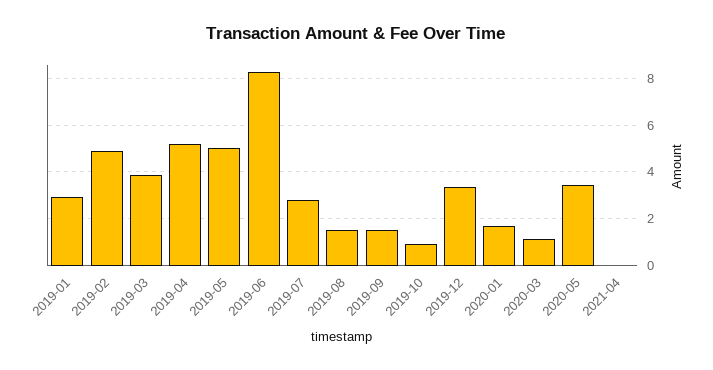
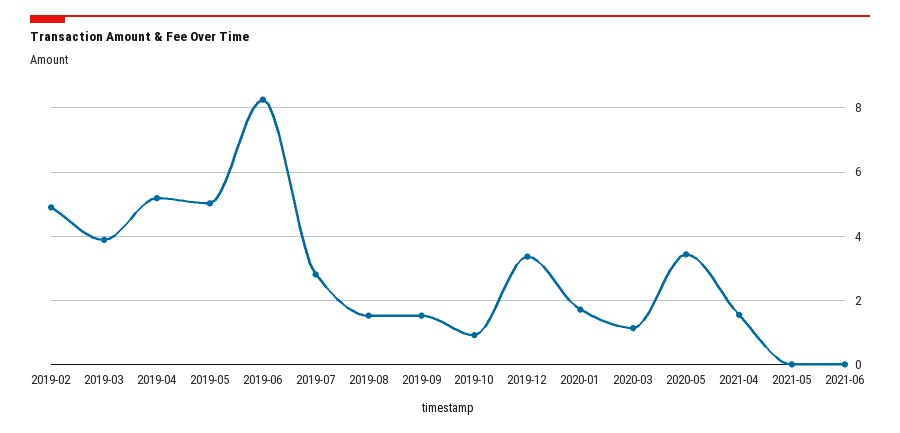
2019-01: 3 -> none
2021-04: 0 -> 1.6
2021-05: none -> 0
2021-06: none -> 0

